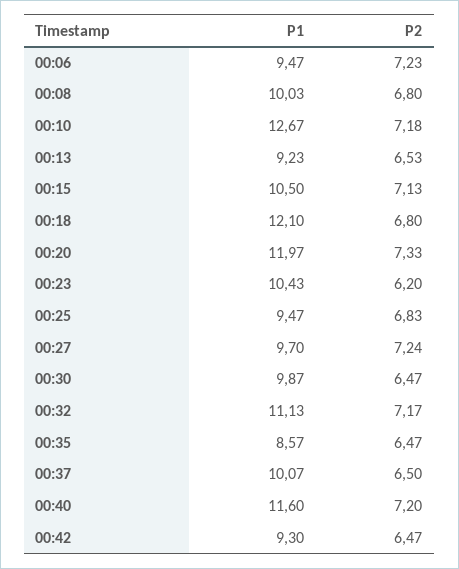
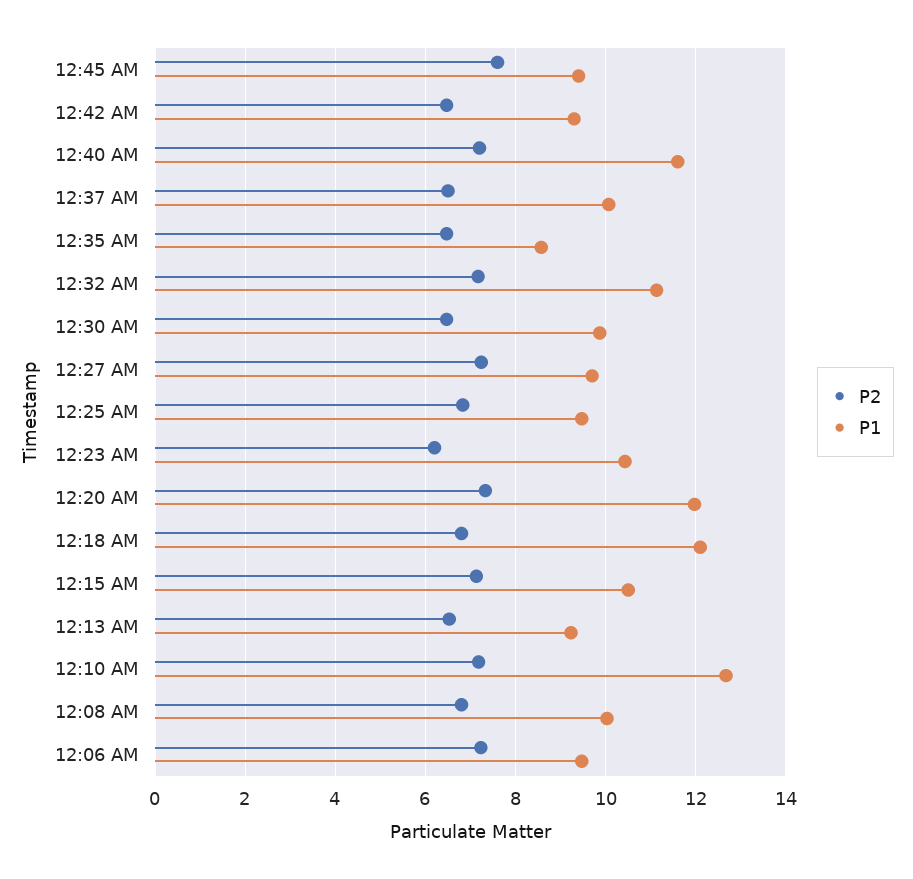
P2, 12:45 AM: none -> 7.6
P1, 12:45 AM: none -> 9.4

